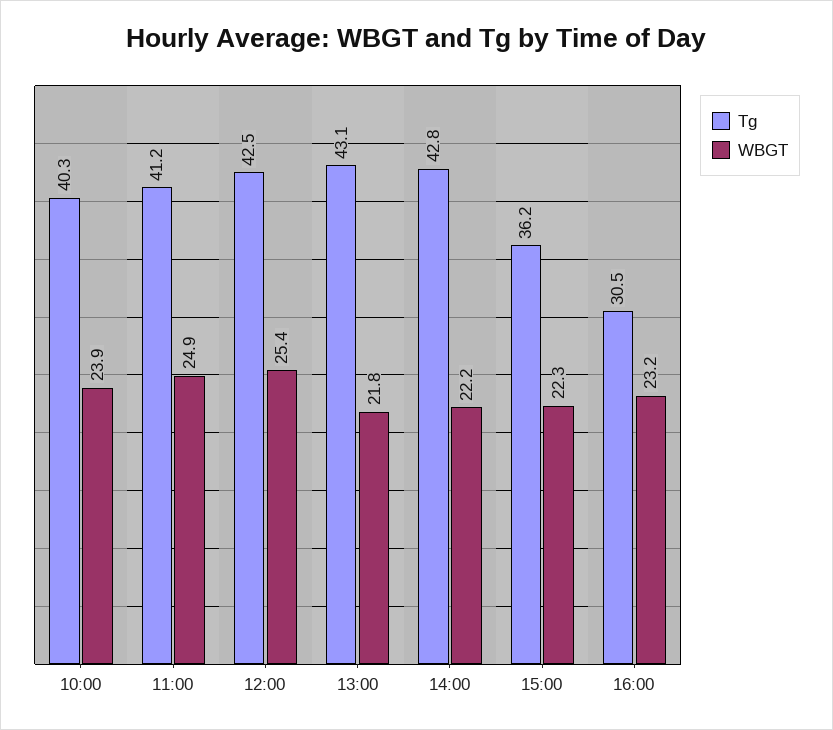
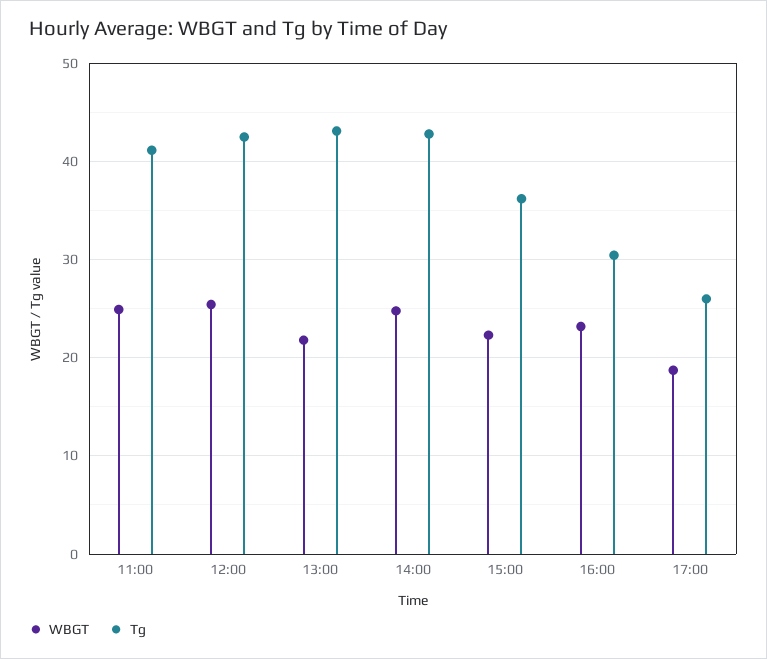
Tg, 10:00: 40.3 -> none
WBGT, 10:00: 23.9 -> none
WBGT, 14:00: 22.2 -> 25
WBGT, 17:00: none -> 19
Tg, 17:00: none -> 26

